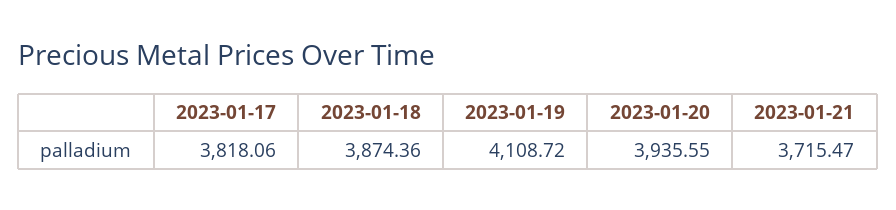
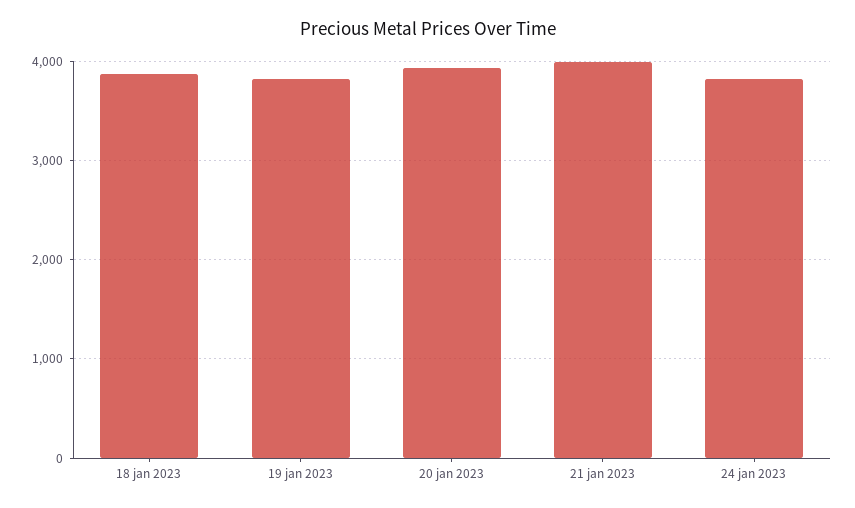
2023-01-17: 3818.06 -> none
2023-01-19: 4108.72 -> 3800
2023-01-21: 3715.47 -> 4000
24 jan 2023: none -> 3800

